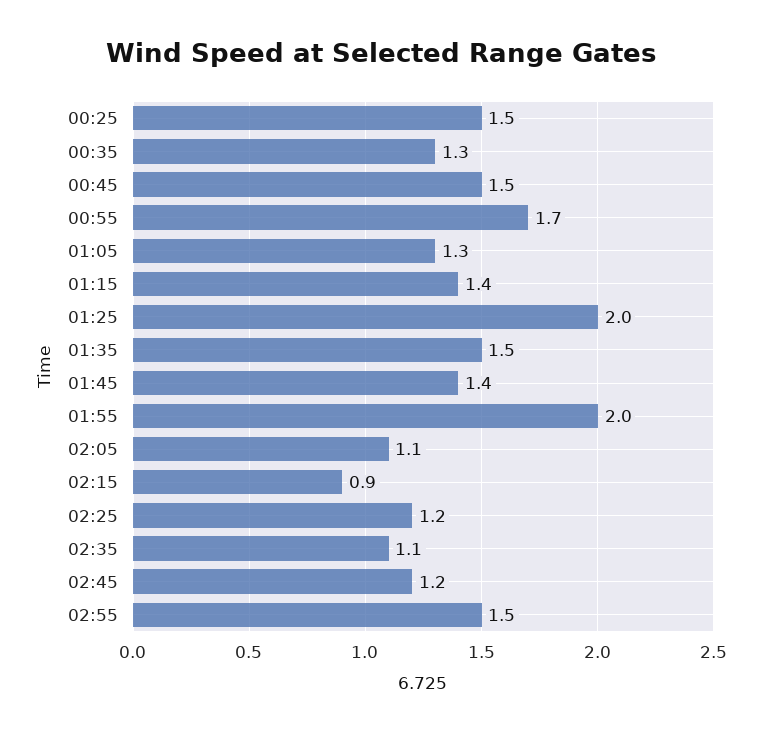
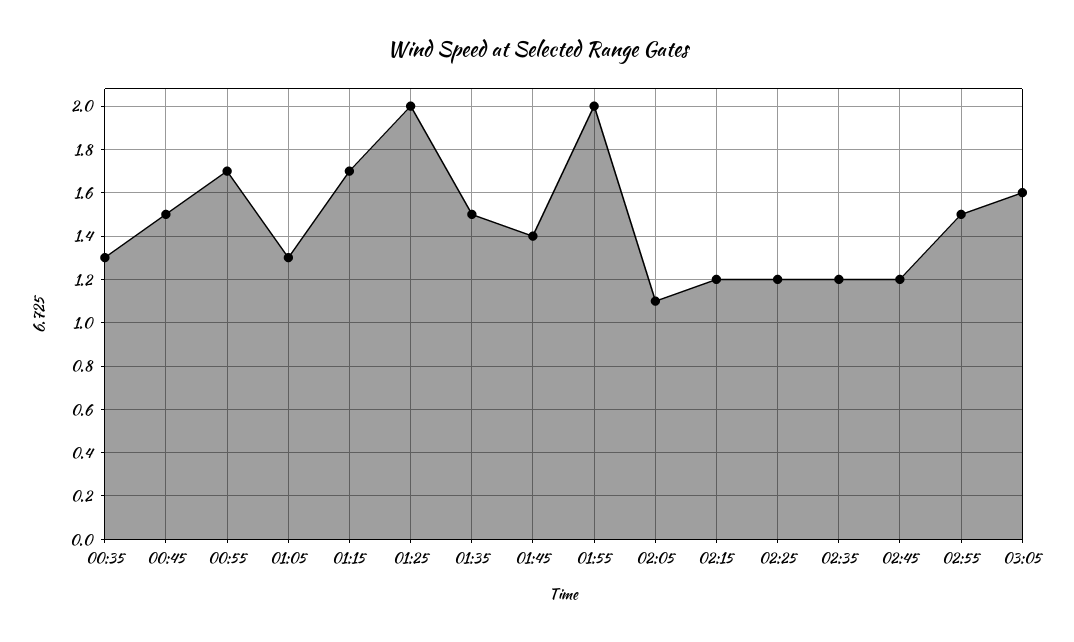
00:25: 1.5 -> none
01:15: 1.4 -> 1.7
02:15: 0.9 -> 1.2
02:35: 1.1 -> 1.2
03:05: none -> 1.6

